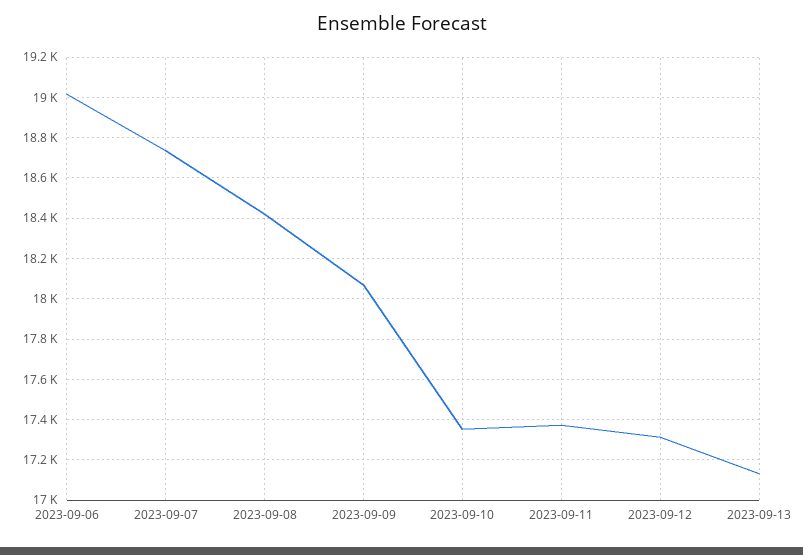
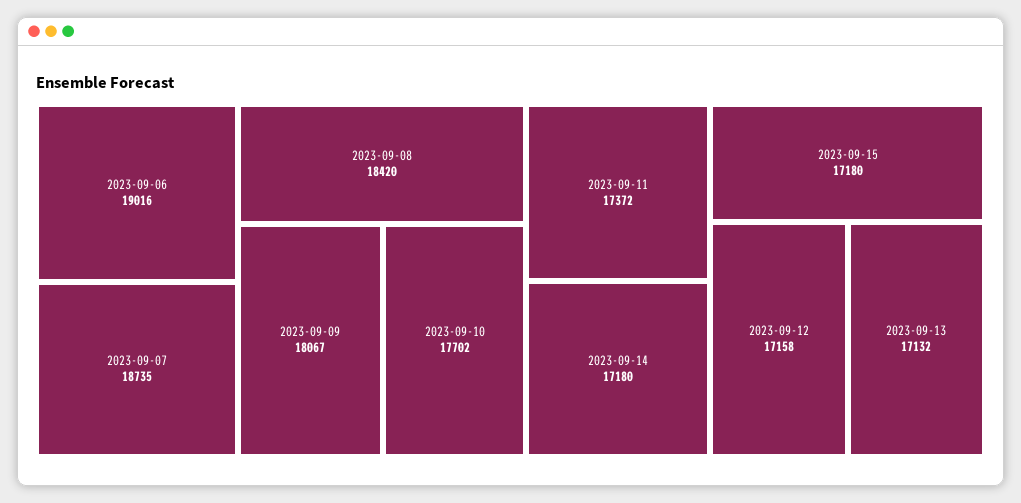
2023-09-10: 17350 -> 17702
2023-09-12: 17300 -> 17158
2023-09-14: none -> 17180
2023-09-15: none -> 17180

